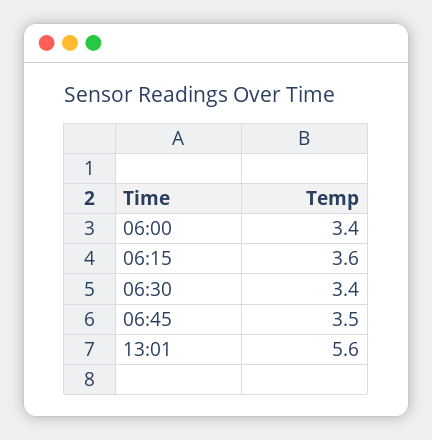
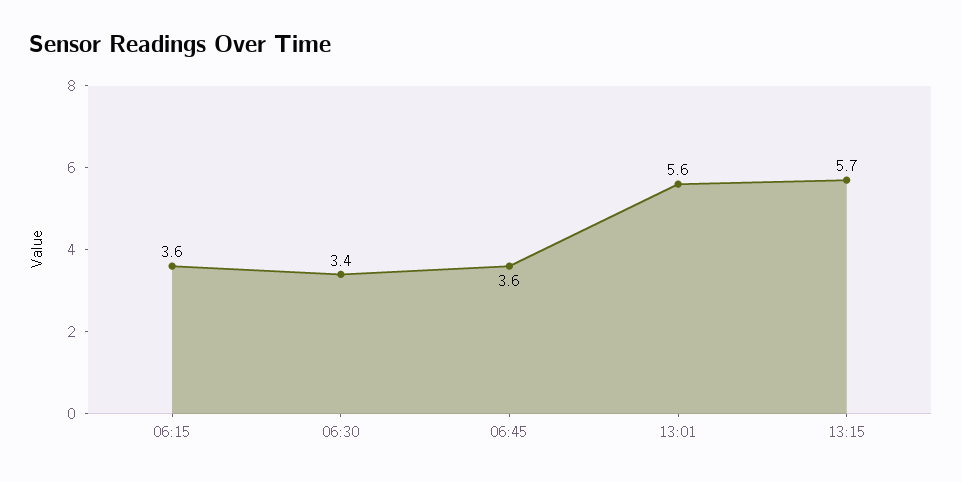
06:00: 3.4 -> none
06:45: 3.5 -> 3.6
13:15: none -> 5.7

